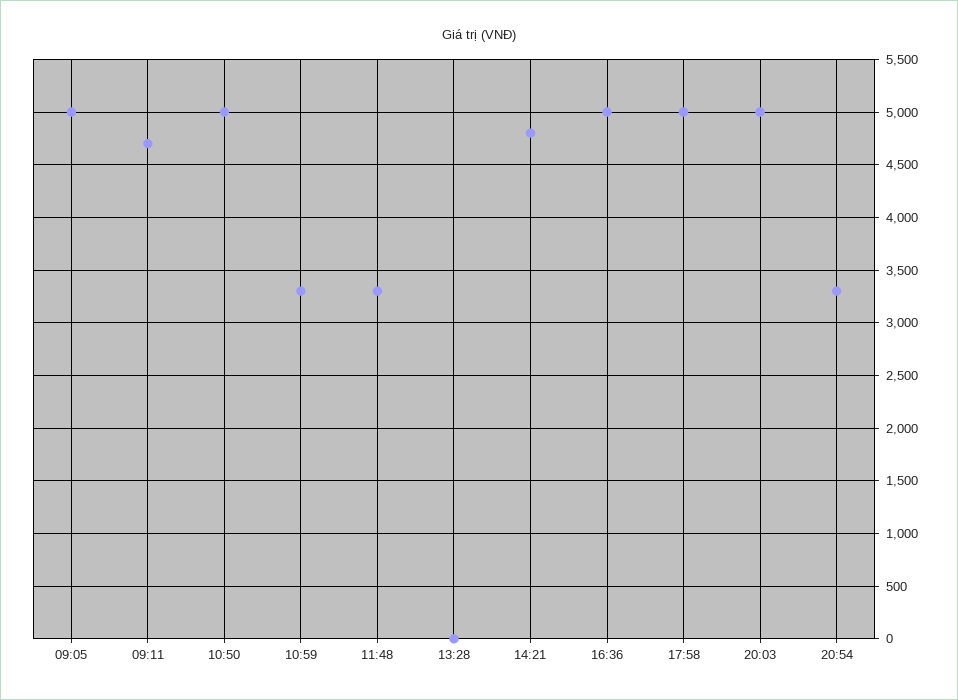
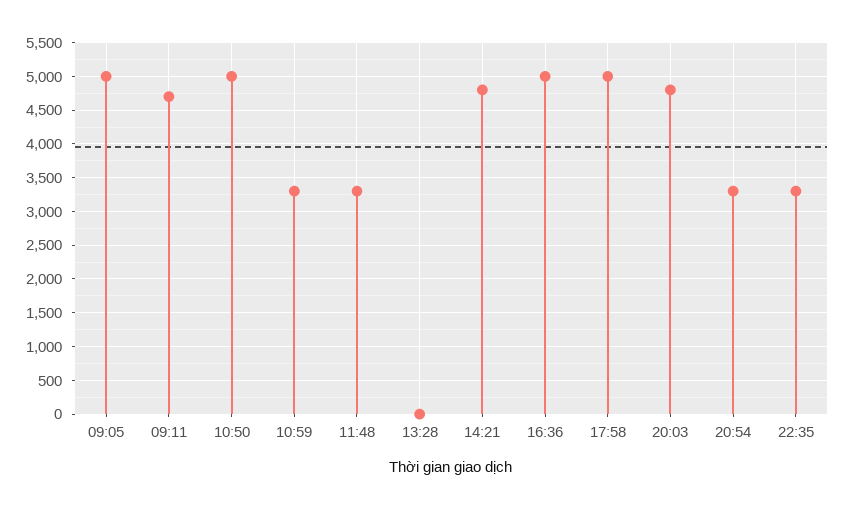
20:03: 5000 -> 4800
22:35: none -> 3300

